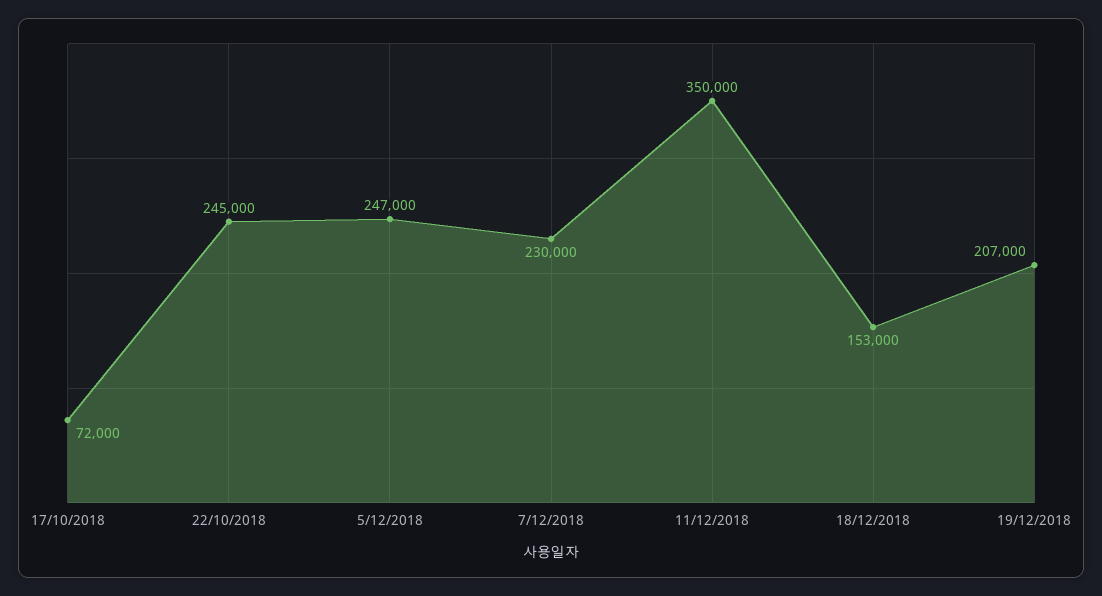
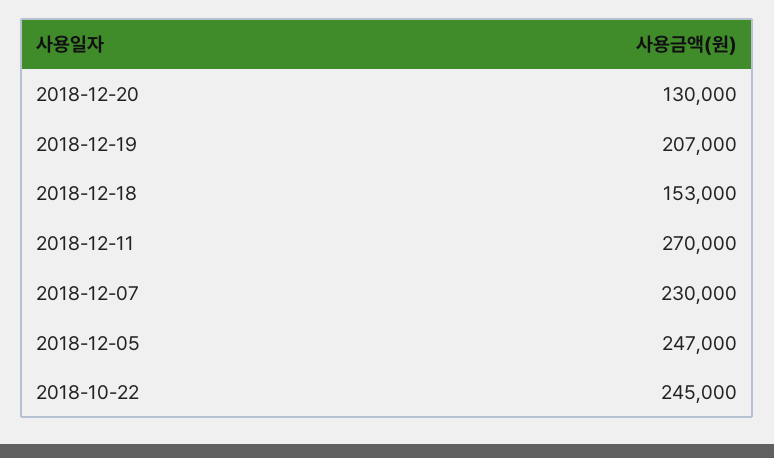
17/10/2018: 72000 -> none
11/12/2018: 350000 -> 270000
2018-12-20: none -> 130000

